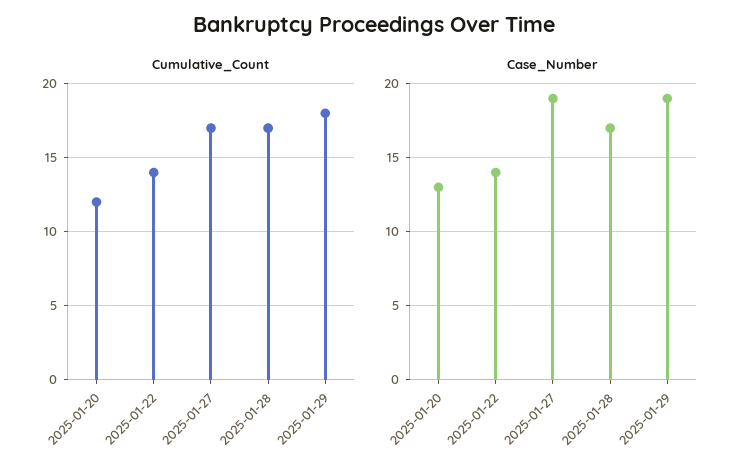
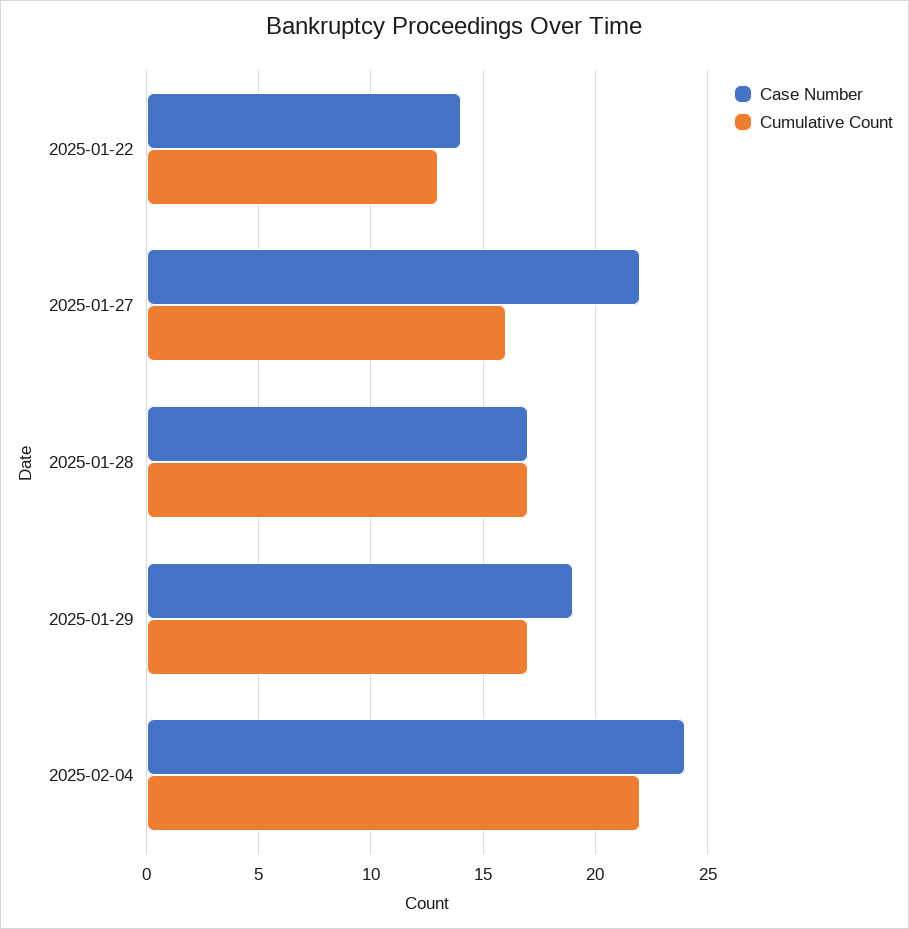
Cumulative_Count, 2025-01-20: 12 -> none
Cumulative_Count, 2025-01-22: 14 -> 13
Cumulative_Count, 2025-01-27: 17 -> 16
Cumulative_Count, 2025-01-29: 18 -> 17
Case_Number, 2025-01-20: 13 -> none
Case_Number, 2025-01-27: 19 -> 22
Case_Number, 2025-02-04: none -> 24
Cumulative_Count, 2025-02-04: none -> 22

